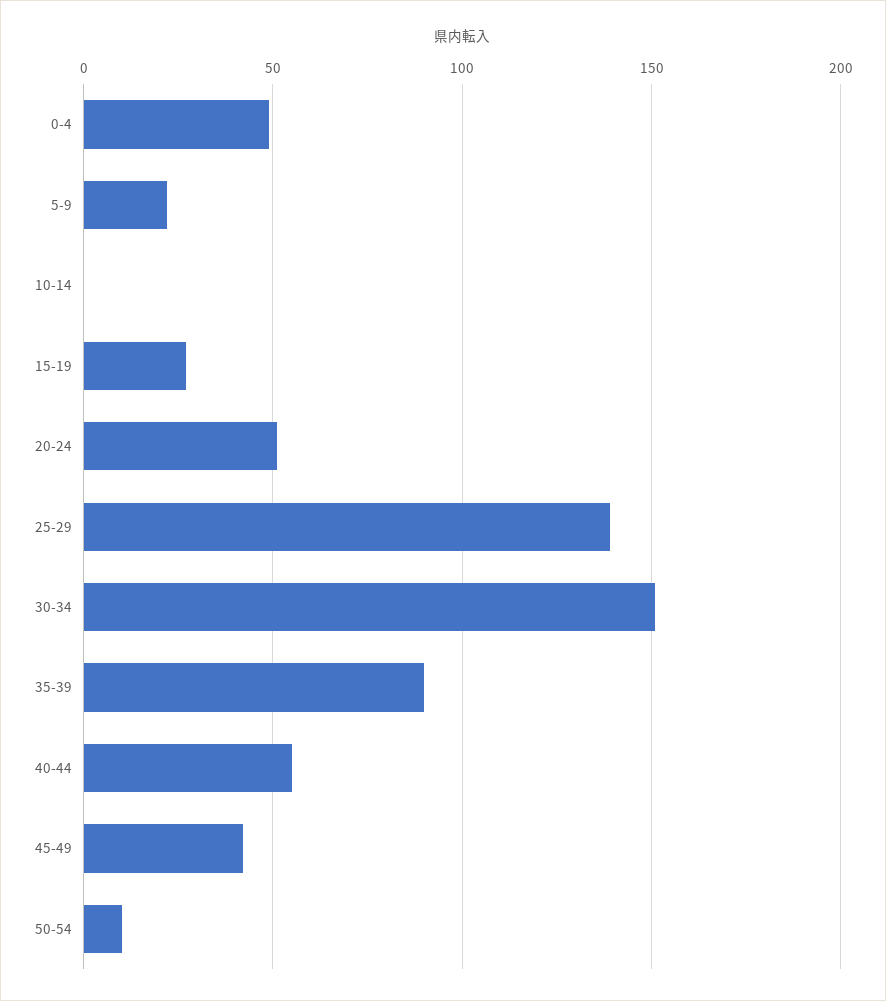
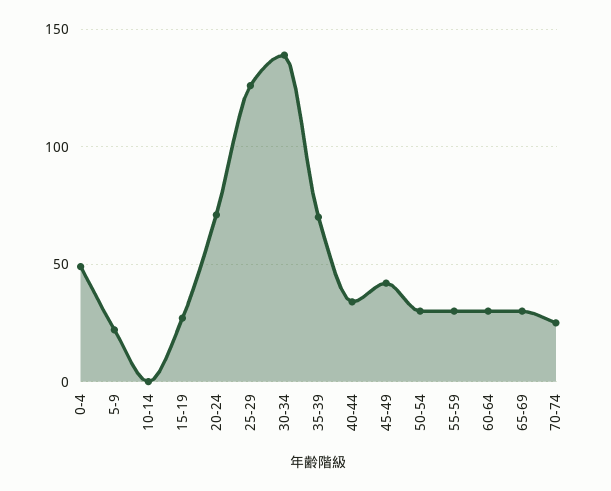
20-24: 50 -> 70
25-29: 140 -> 125
30-34: 150 -> 140
35-39: 90 -> 70
40-44: 55 -> 35
50-54: 10 -> 30
55-59: none -> 30
60-64: none -> 30
65-69: none -> 30
70-74: none -> 25

